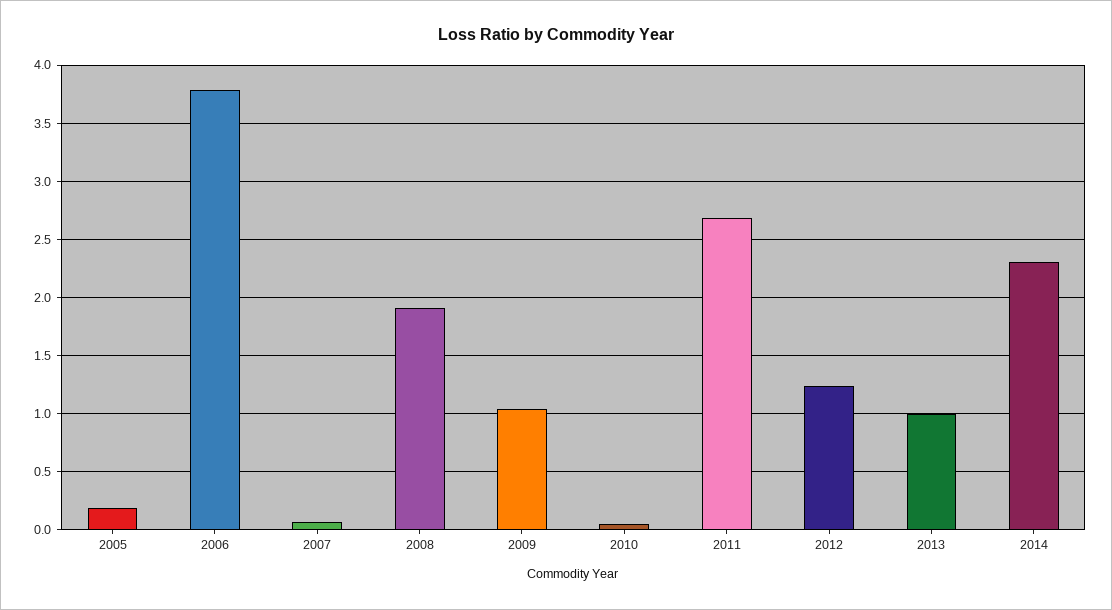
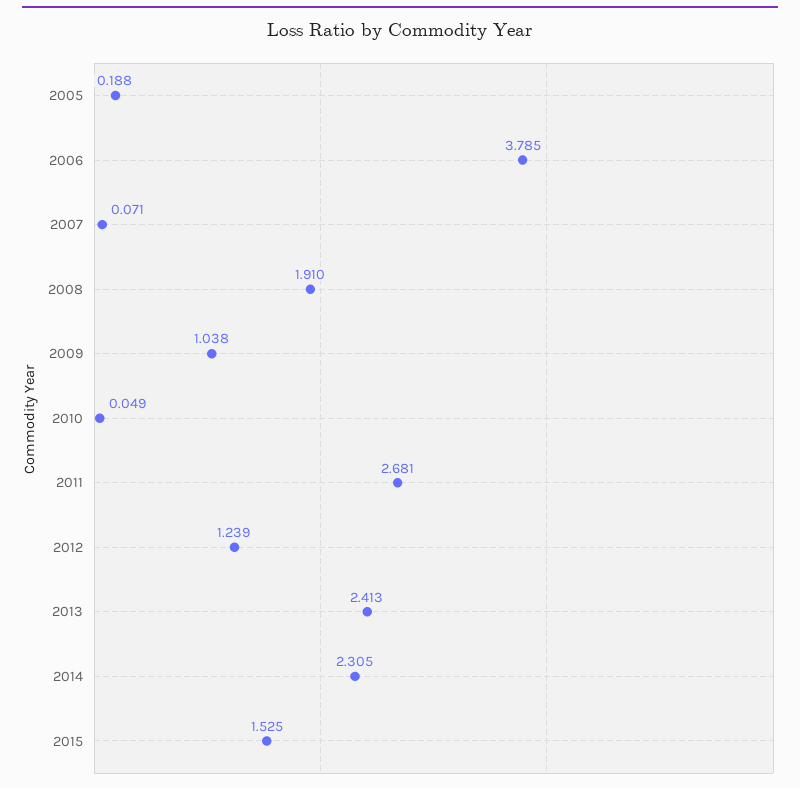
2013: 1 -> 2.413
2015: none -> 1.525

